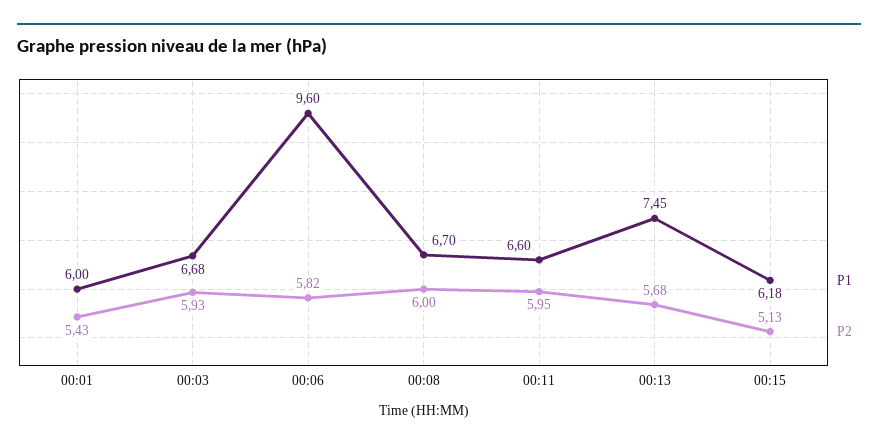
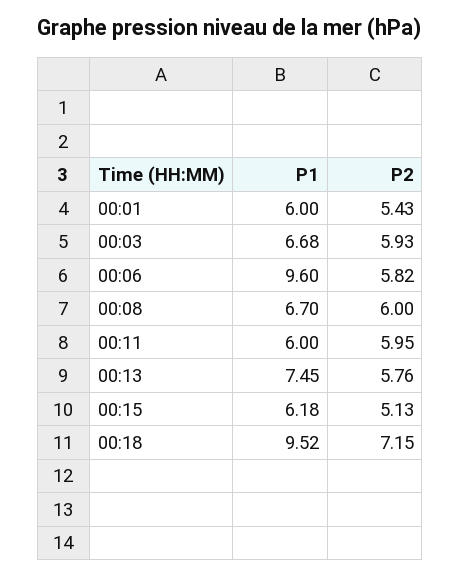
P1, 00:11: 6.6 -> 6
P2, 00:13: 5.68 -> 5.76
P1, 00:18: none -> 9.52
P2, 00:18: none -> 7.15

